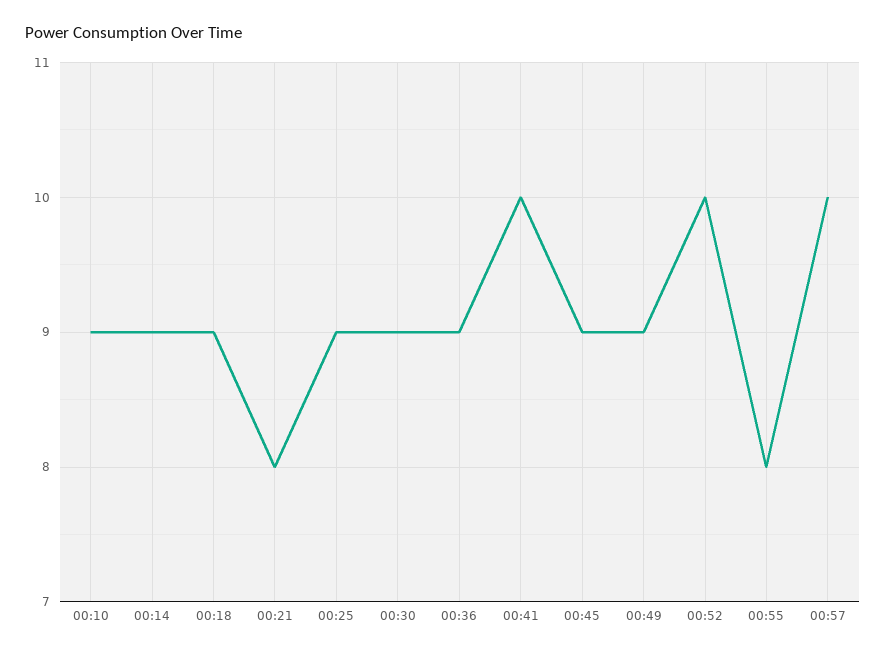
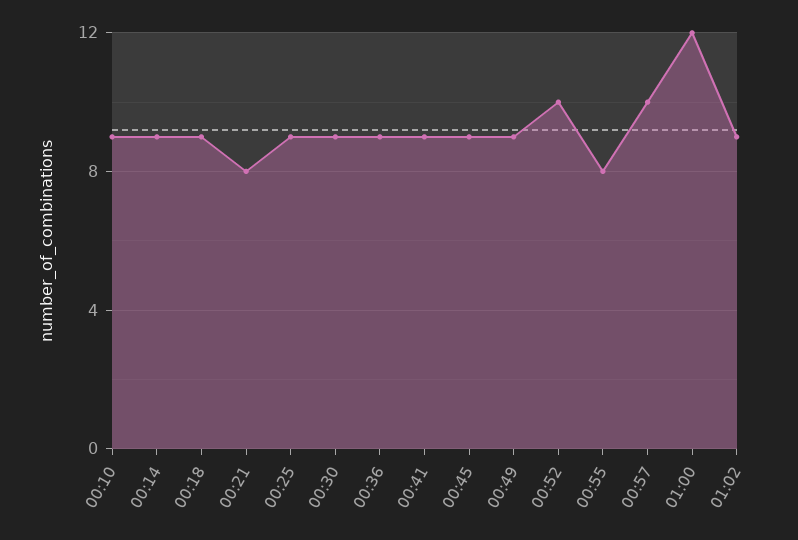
00:41: 10 -> 9
01:00: none -> 12
01:02: none -> 9

